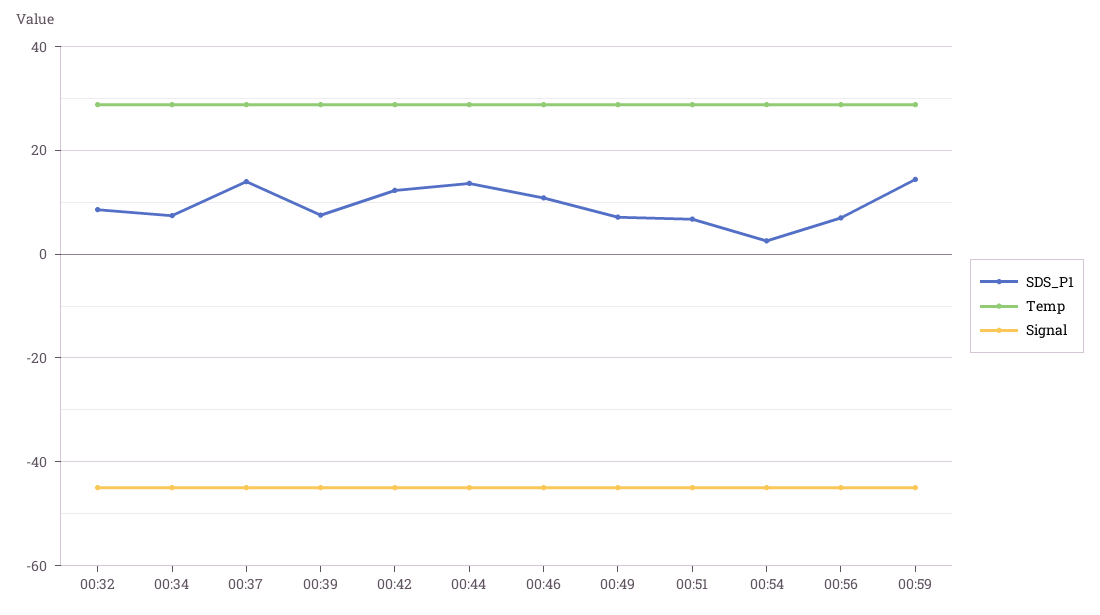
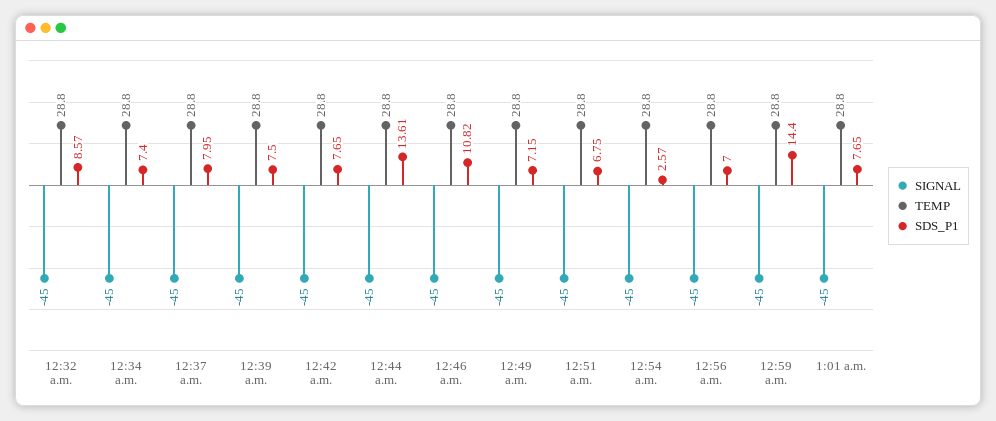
SDS_P1, 00:37: 14 -> 7.95
SDS_P1, 00:42: 12 -> 7.65
Signal, 1:01 a.m.: none -> -45
Temp, 1:01 a.m.: none -> 28.8
SDS_P1, 1:01 a.m.: none -> 7.65

